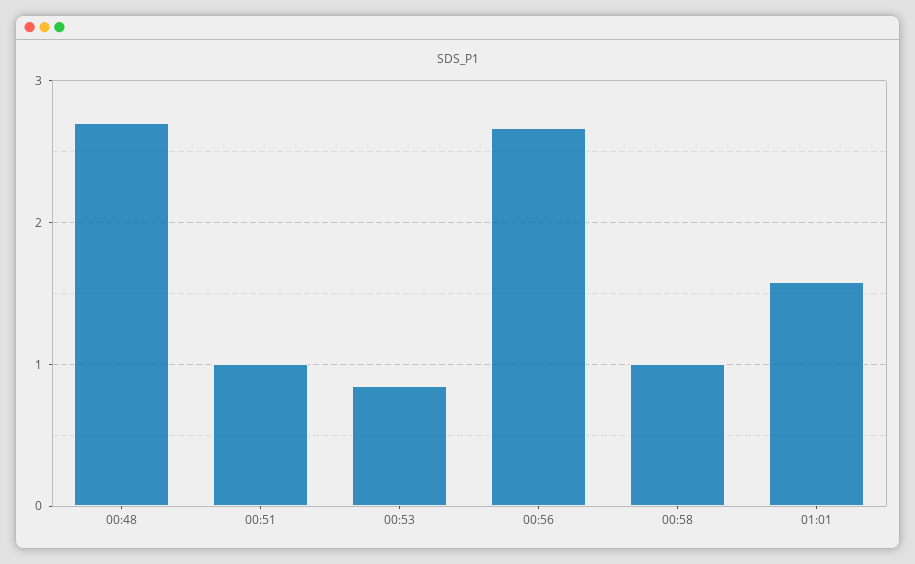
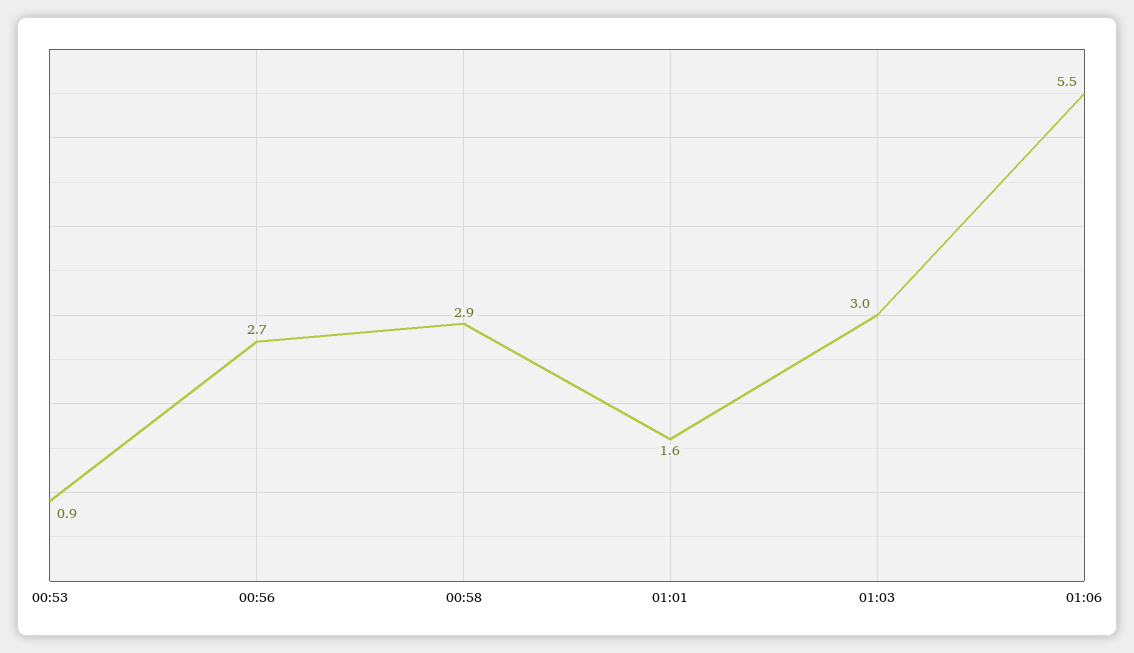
00:48: 2.7 -> none
00:51: 1 -> none
00:58: 1 -> 2.9
01:03: none -> 3
01:06: none -> 5.5

